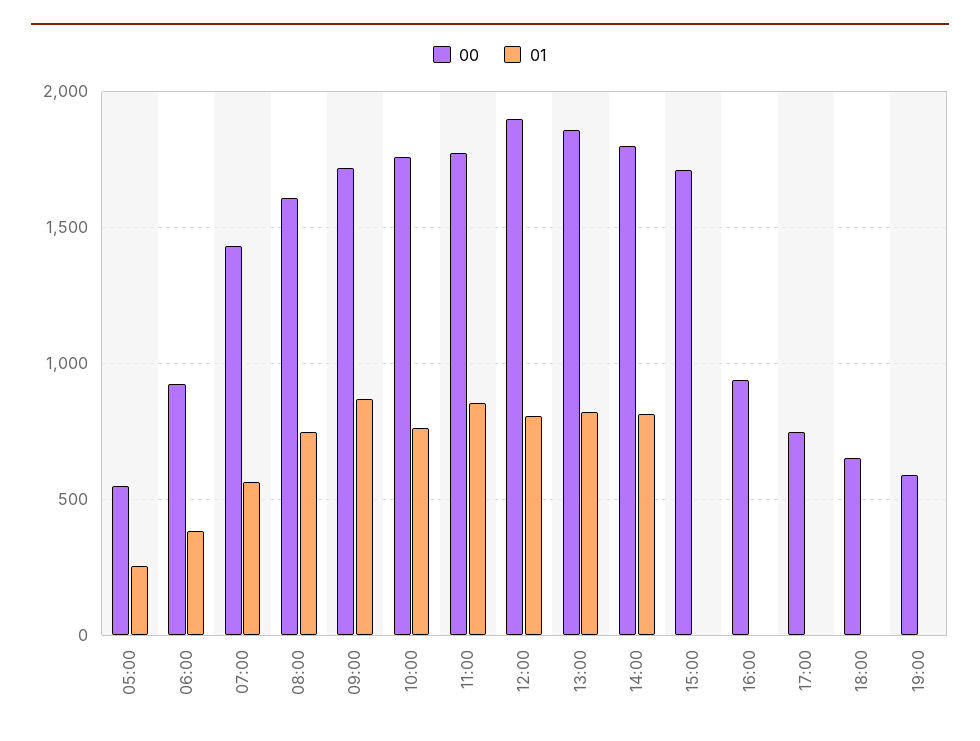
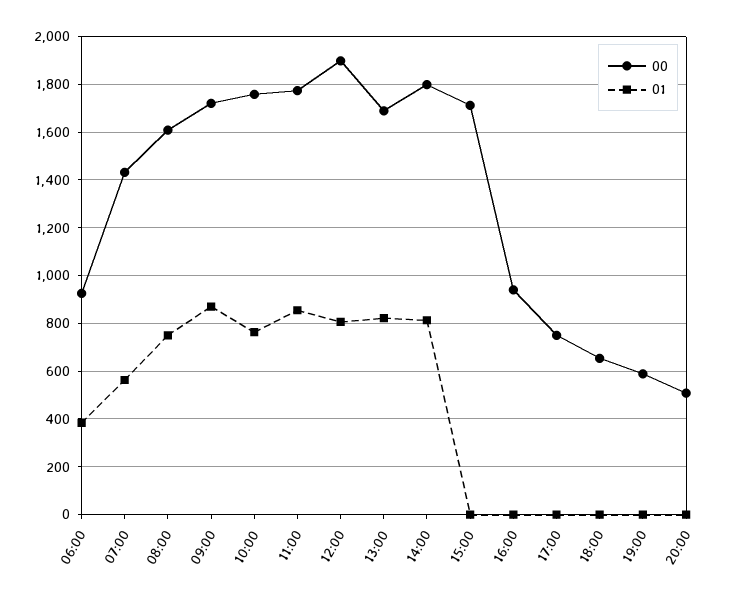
00, 05:00: 550 -> none
01, 05:00: 250 -> none
00, 13:00: 1850 -> 1700
00, 20:00: none -> 500
01, 20:00: none -> 0

